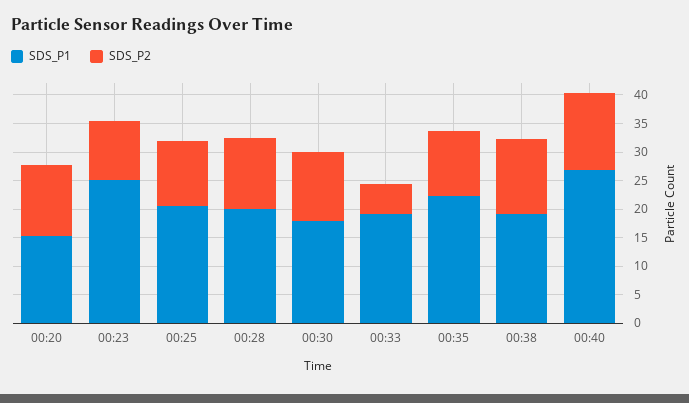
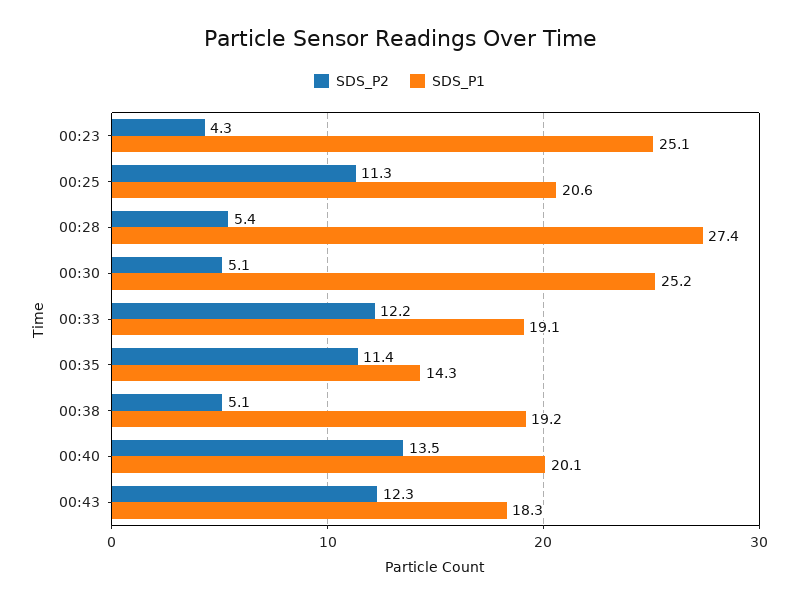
SDS_P1, 00:20: 15 -> none
SDS_P2, 00:20: 12.5 -> none
SDS_P2, 00:23: 10 -> 4.3
SDS_P1, 00:28: 20 -> 27.4
SDS_P2, 00:28: 12.5 -> 5.4
SDS_P1, 00:30: 17.5 -> 25.2
SDS_P2, 00:30: 12.5 -> 5.1
SDS_P2, 00:33: 5 -> 12.2
SDS_P1, 00:35: 22.5 -> 14.3
SDS_P2, 00:38: 12.5 -> 5.1
SDS_P1, 00:40: 27.5 -> 20.1
SDS_P2, 00:43: none -> 12.3
SDS_P1, 00:43: none -> 18.3

